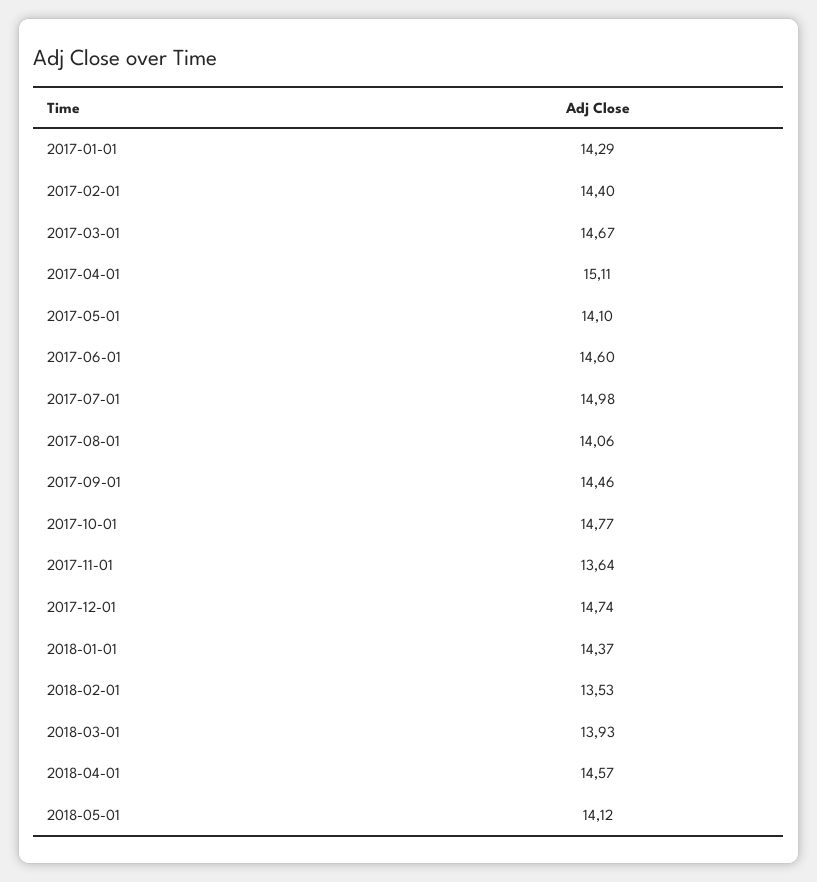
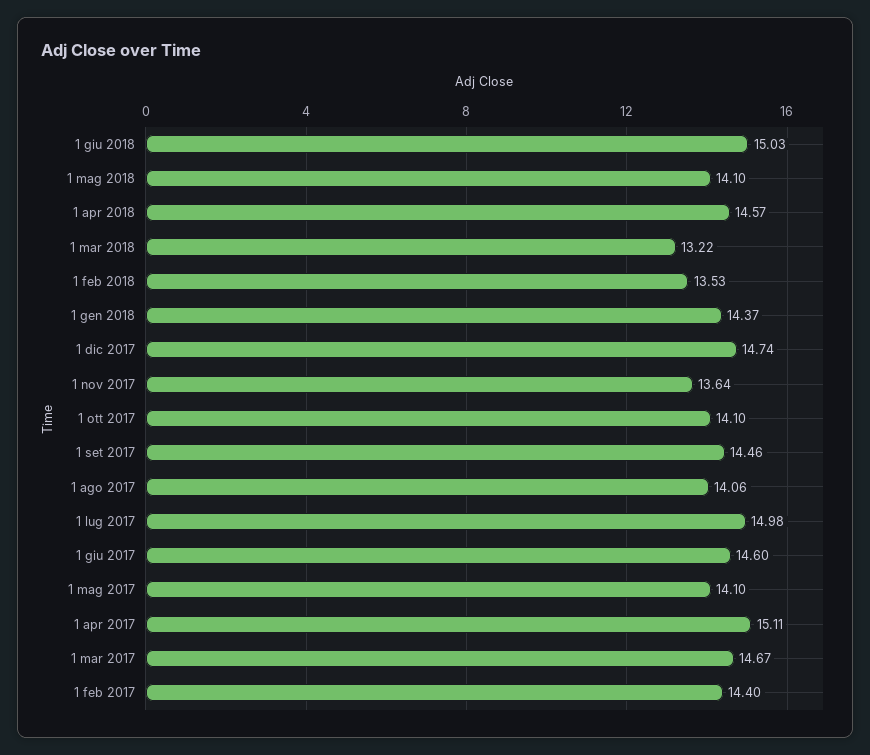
2017-01-01: 14.29 -> none
2017-10-01: 14.77 -> 14.1
2018-03-01: 13.93 -> 13.22
2018-05-01: 14.12 -> 14.1
1 giu 2018: none -> 15.03

